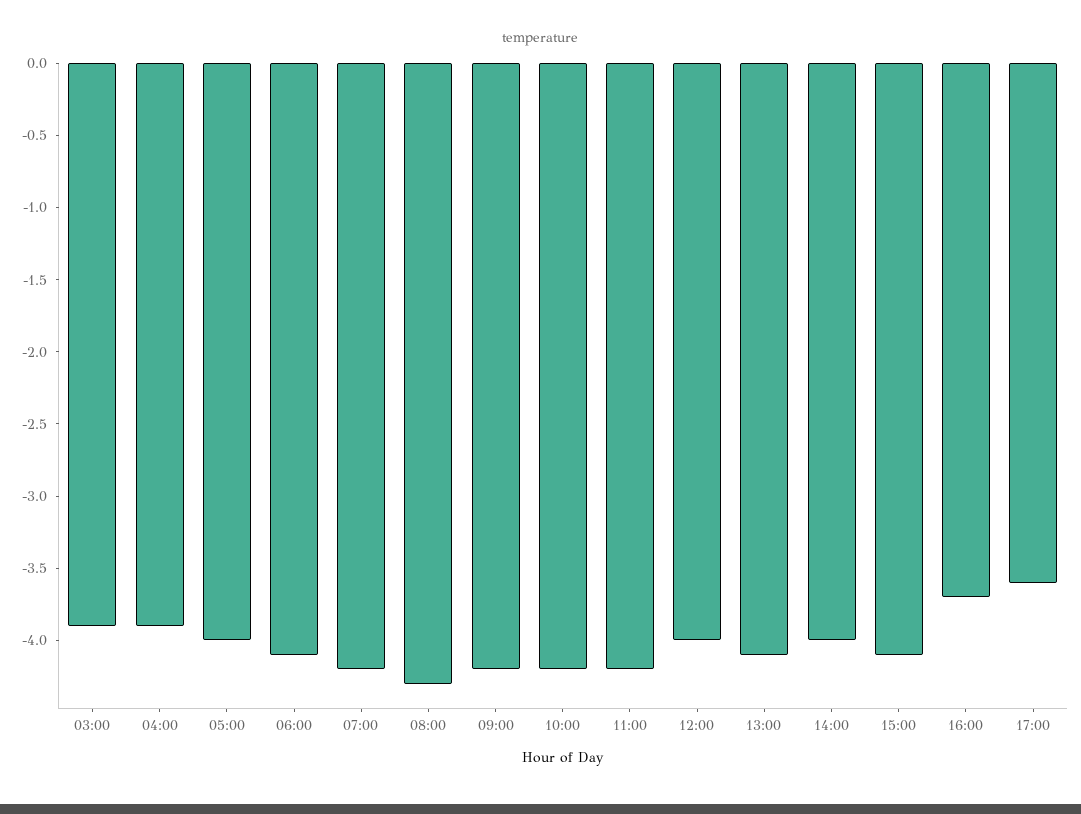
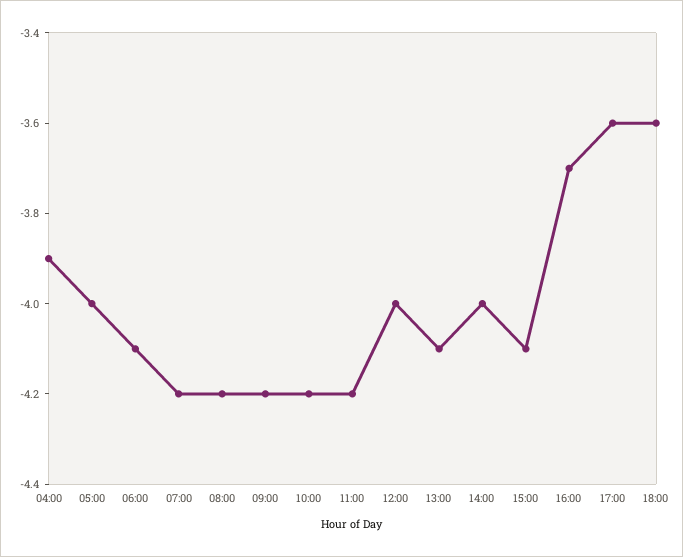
03:00: -3.9 -> none
08:00: -4.3 -> -4.2
18:00: none -> -3.6

